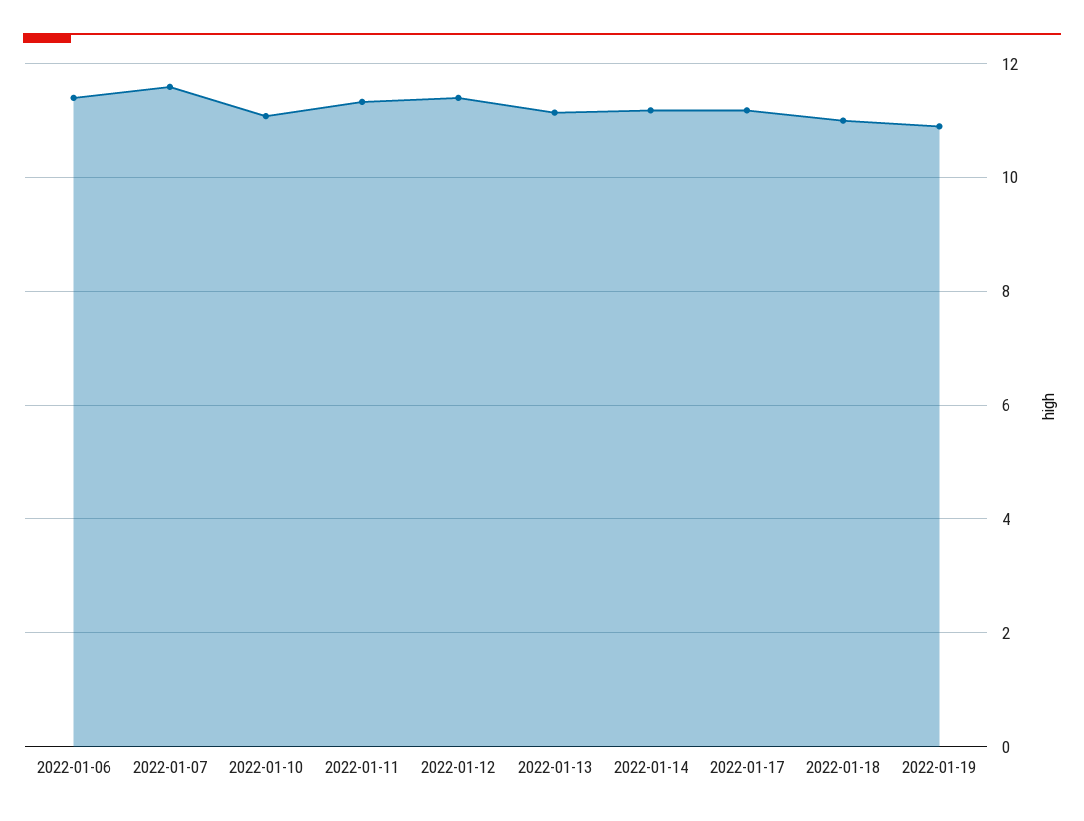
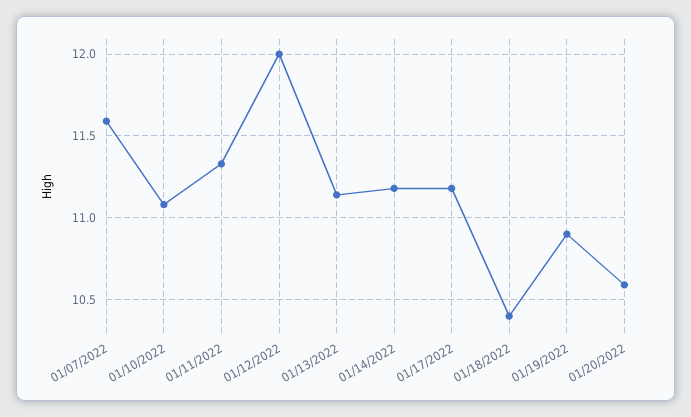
2022-01-06: 11.4 -> none
2022-01-12: 11.4 -> 12
2022-01-18: 11 -> 10.4
01/20/2022: none -> 10.6

